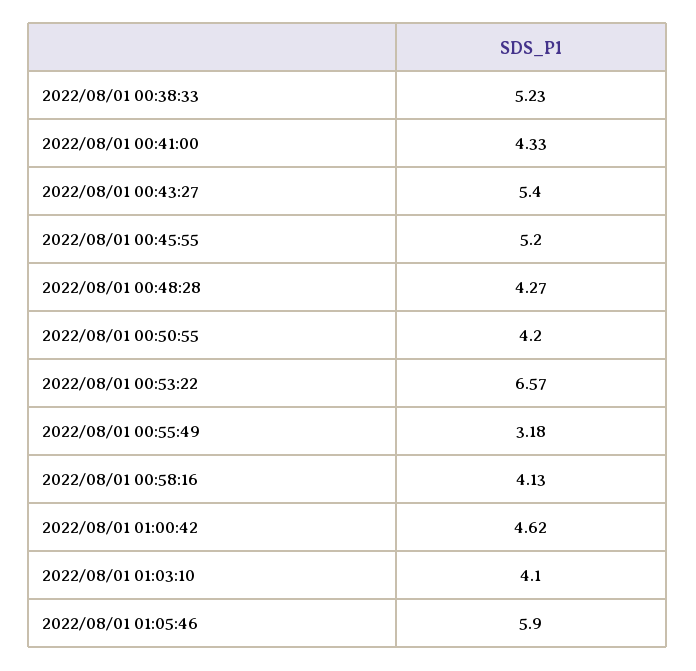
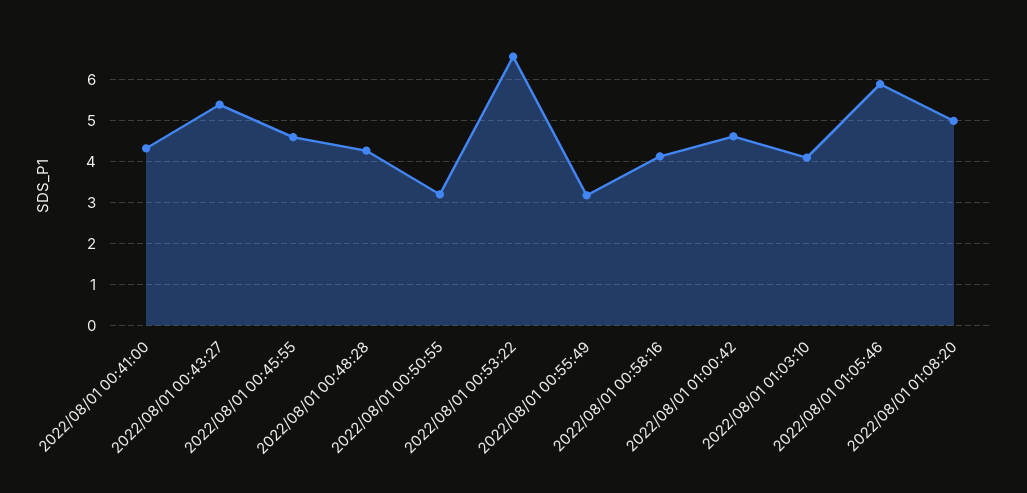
2022/08/01 00:38:33: 5.23 -> none
2022/08/01 00:45:55: 5.2 -> 4.6
2022/08/01 00:50:55: 4.2 -> 3.2
2022/08/01 01:08:20: none -> 5

